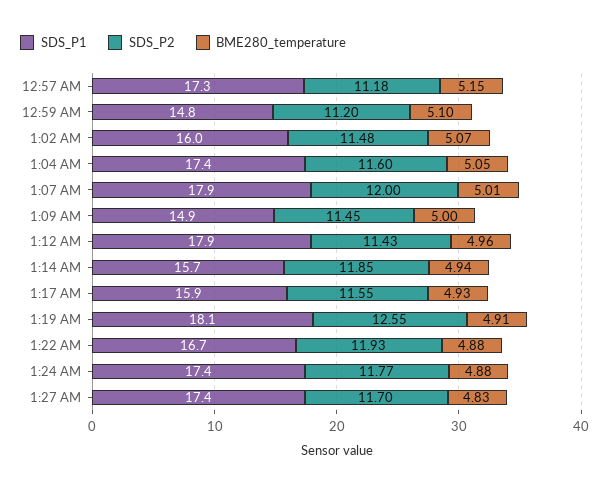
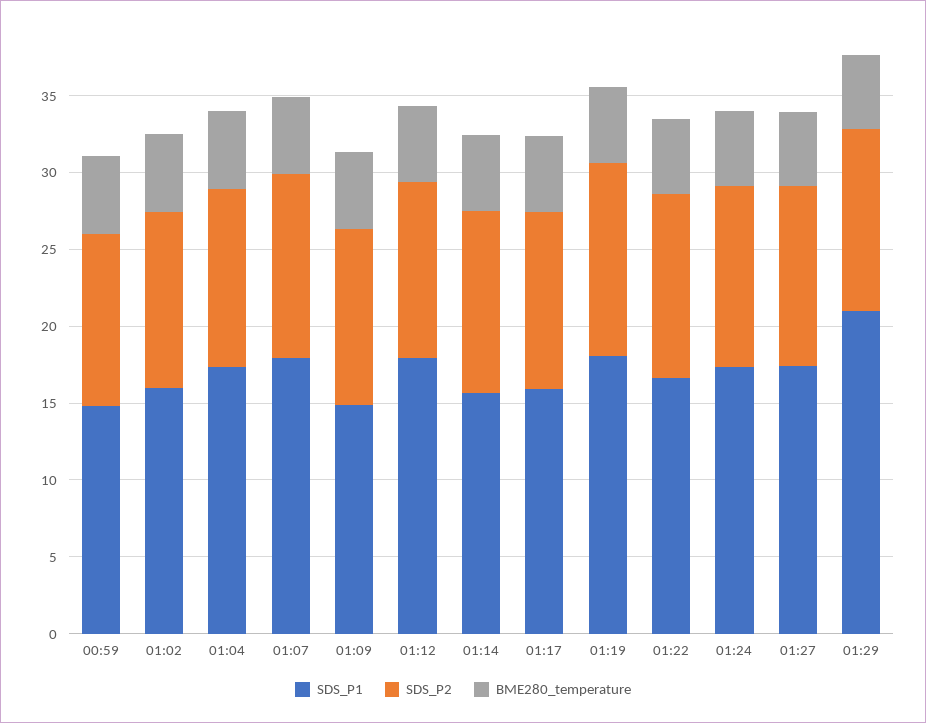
SDS_P1, 12:57 AM: 17.3 -> none
SDS_P2, 12:57 AM: 11.18 -> none
BME280_temperature, 12:57 AM: 5.15 -> none
SDS_P1, 01:29: none -> 21
SDS_P2, 01:29: none -> 12
BME280_temperature, 01:29: none -> 5

